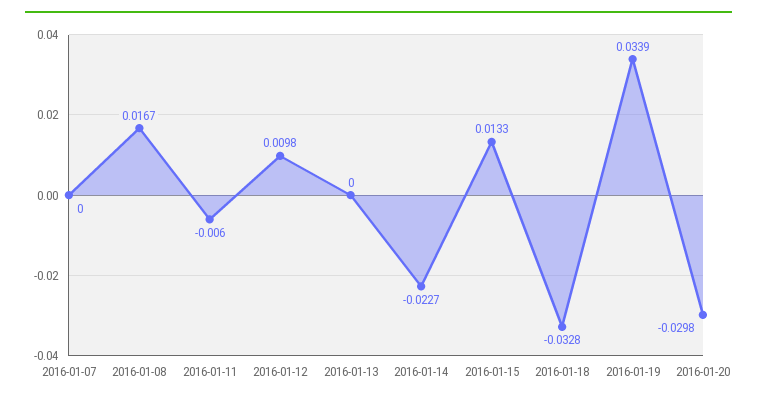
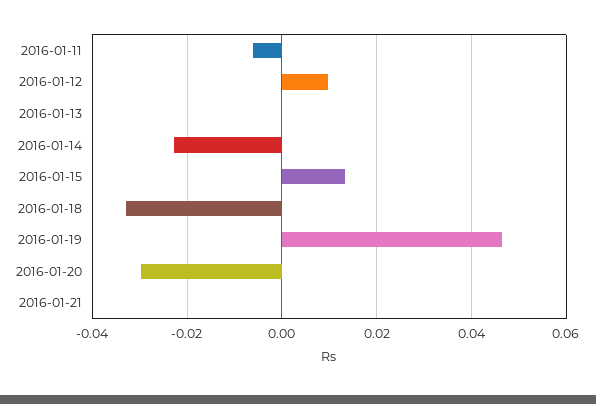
2016-01-07: 0 -> none
2016-01-08: 0.0167 -> none
2016-01-19: 0.0339 -> 0.046
2016-01-21: none -> 0

